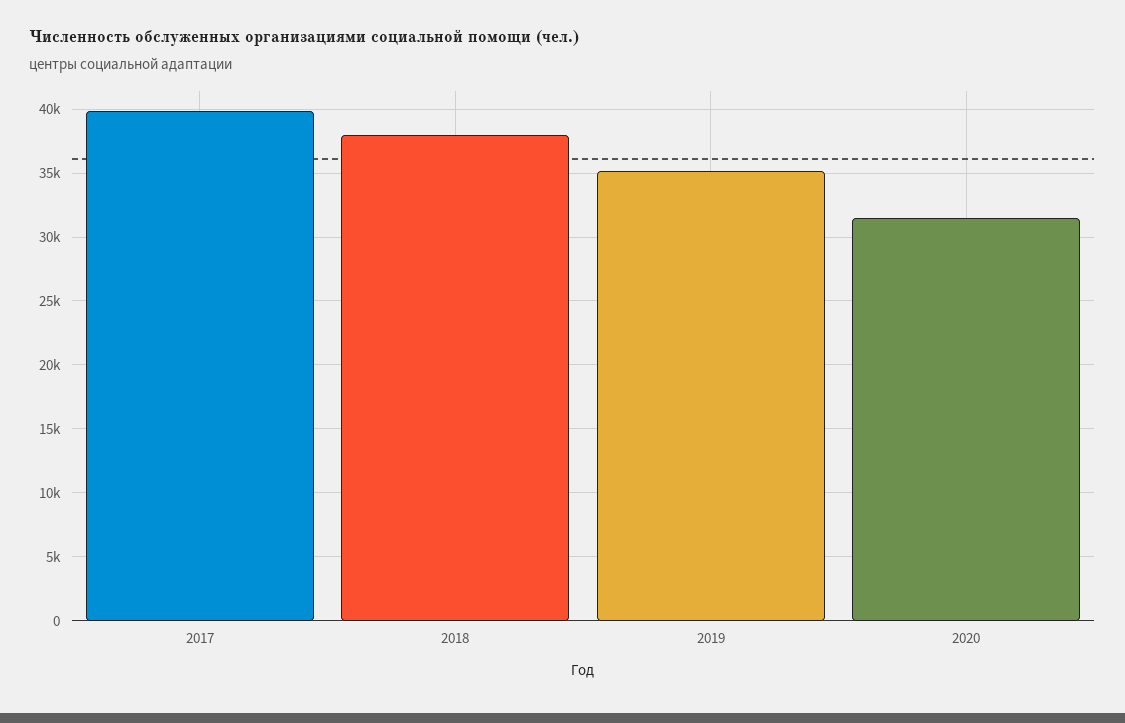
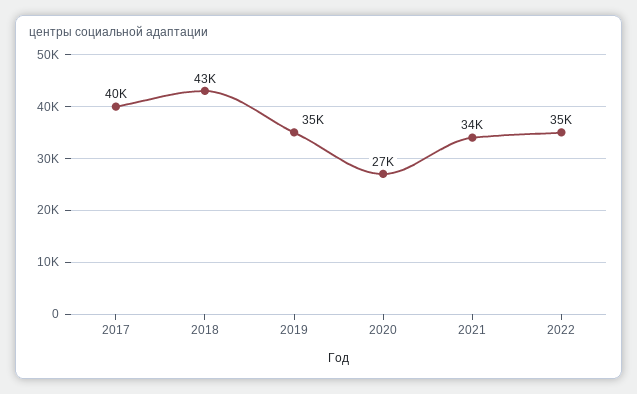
2018: 38000 -> 43000
2020: 31500 -> 27000
2021: none -> 34000
2022: none -> 35000

